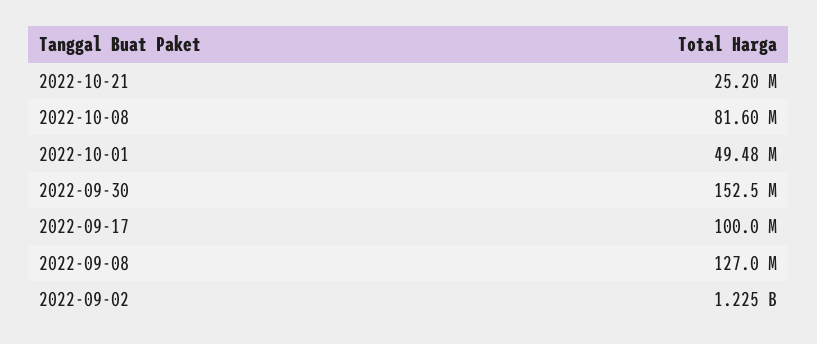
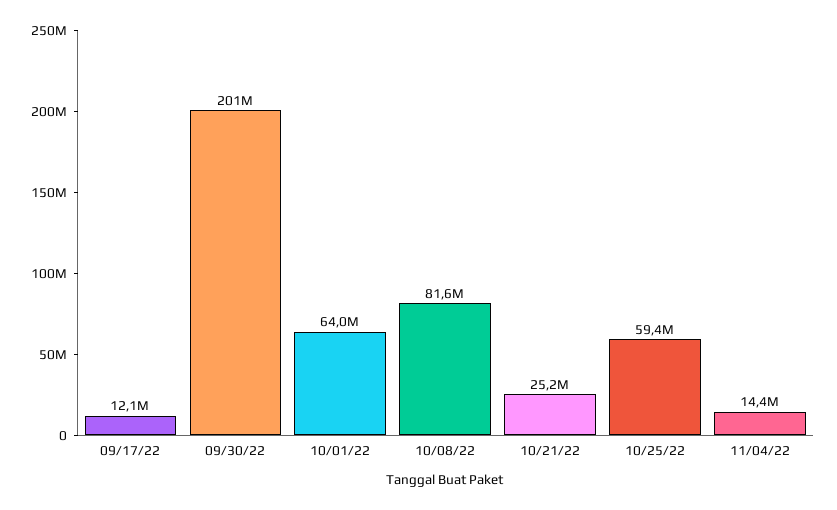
2022-10-01: 49480000 -> 64000000
2022-09-30: 152500000 -> 201000000
2022-09-17: 100000000 -> 12100000
2022-09-08: 127000000 -> none
2022-09-02: 1225000000 -> none
10/25/22: none -> 59400000
11/04/22: none -> 14400000

